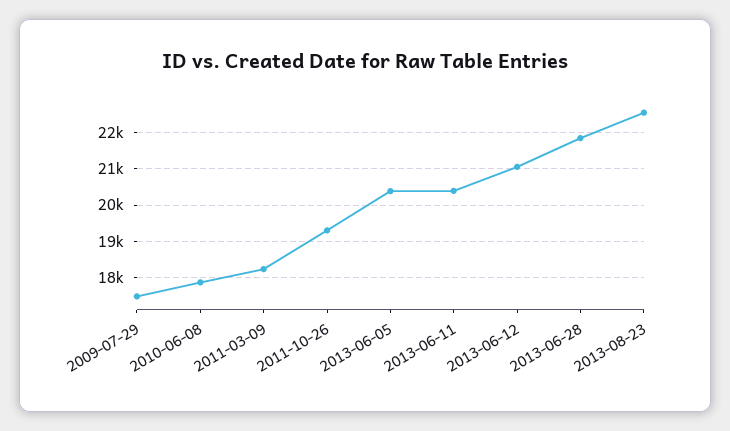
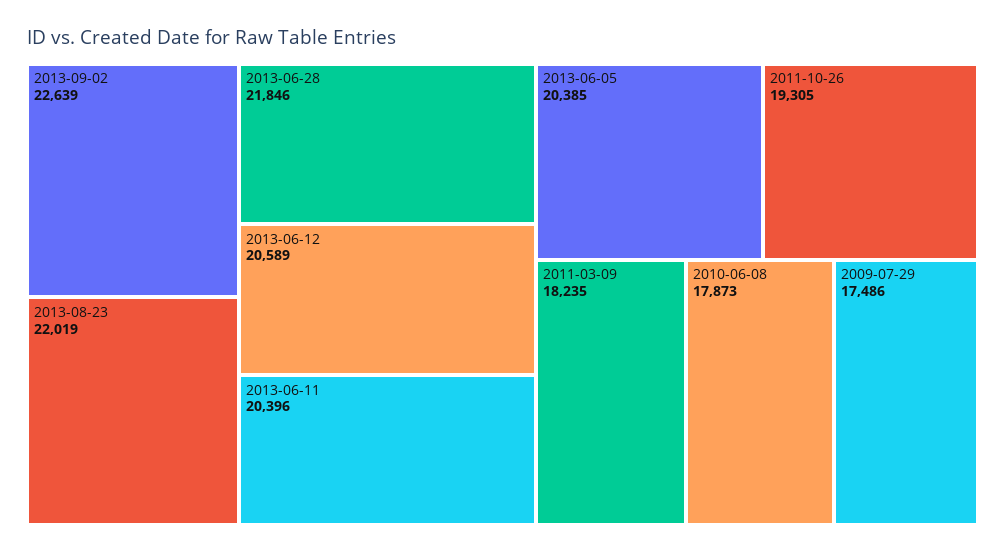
2013-06-12: 21000 -> 20589
2013-08-23: 22600 -> 22019
2013-09-02: none -> 22639

